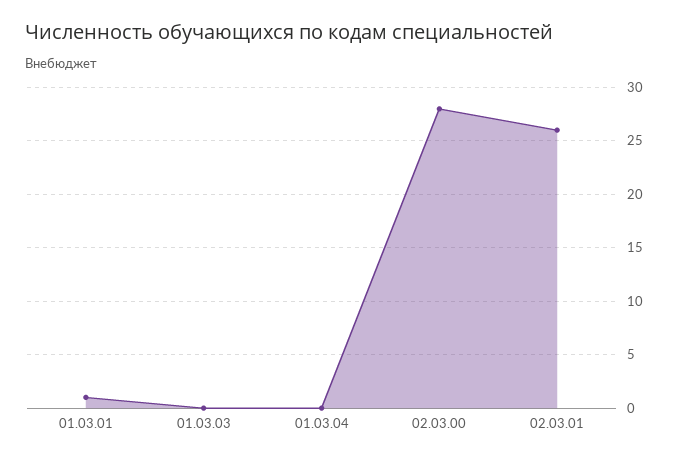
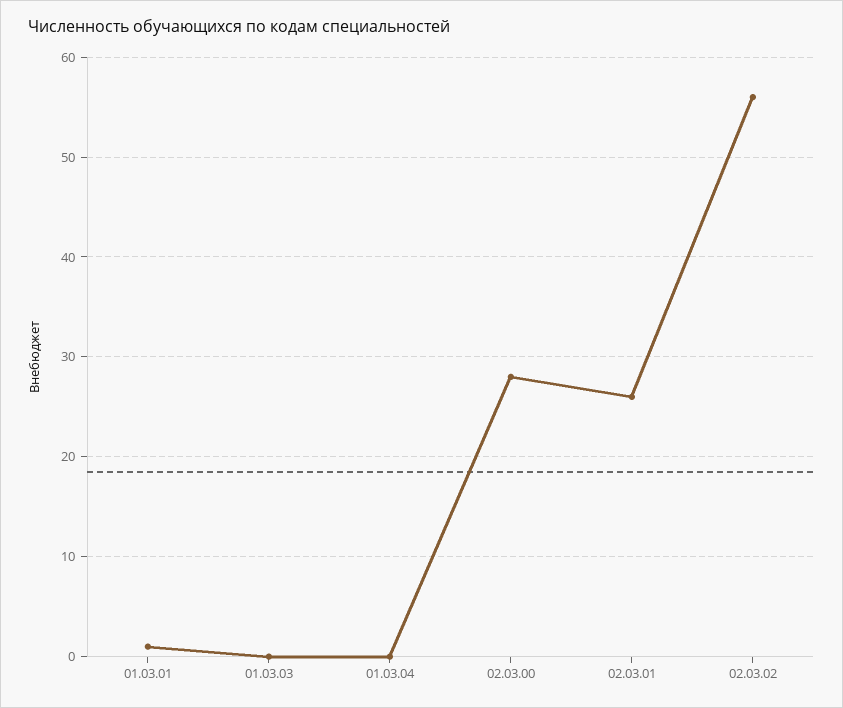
02.03.02: none -> 56

